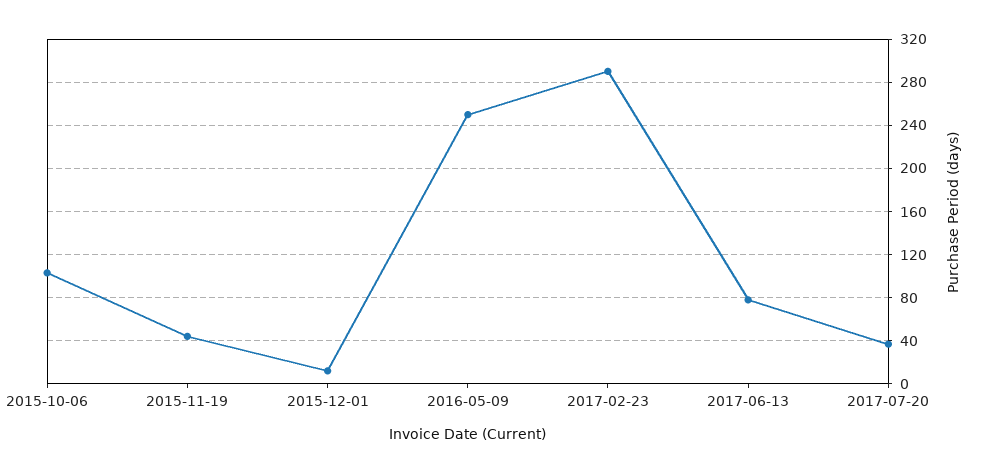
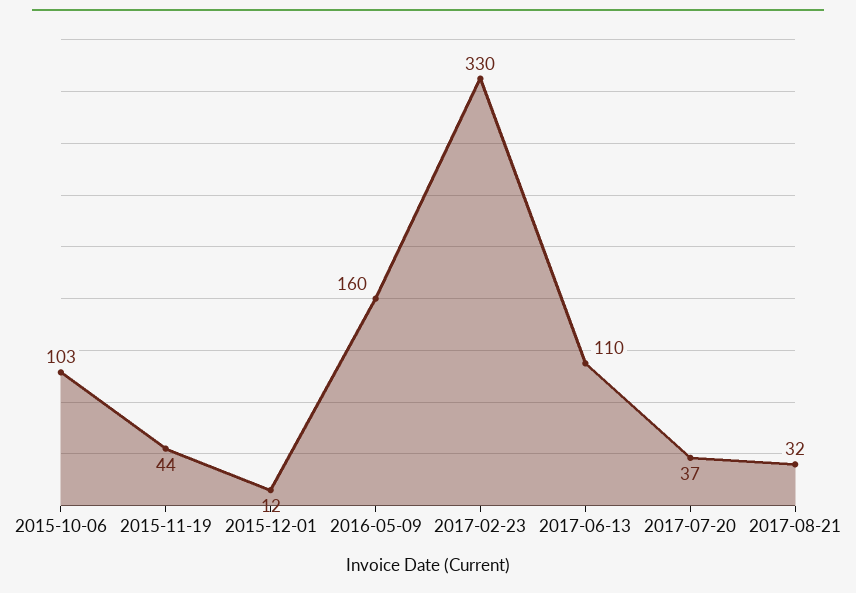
2016-05-09: 250 -> 160
2017-02-23: 290 -> 330
2017-06-13: 80 -> 110
2017-08-21: none -> 32

